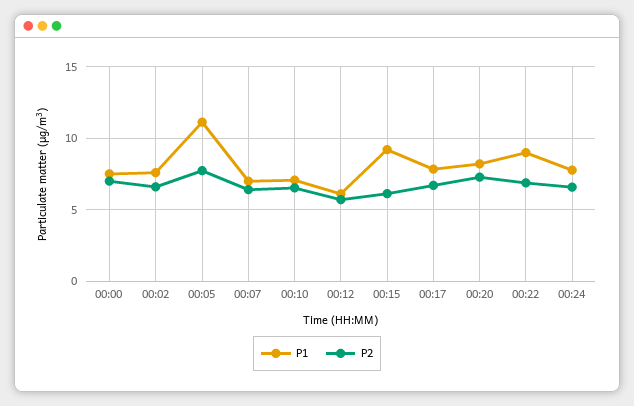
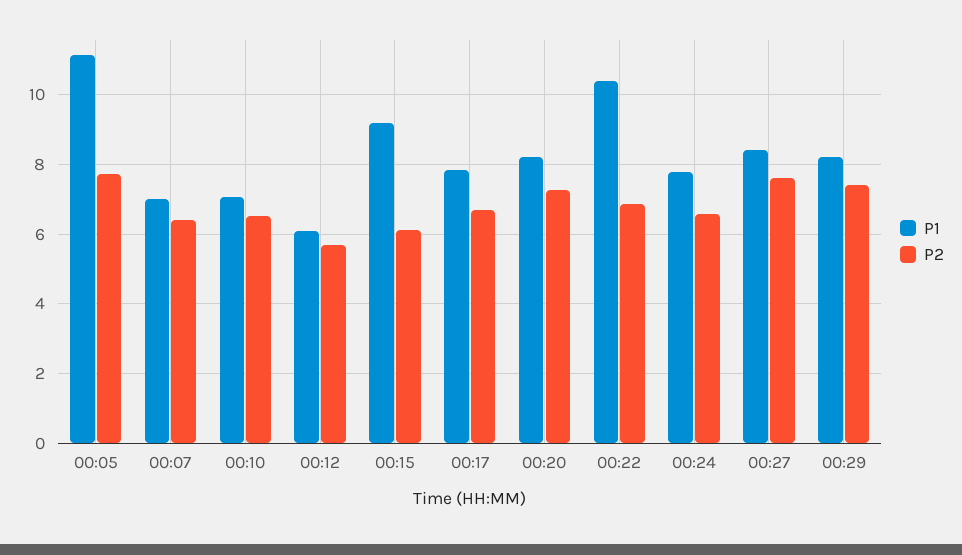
P1, 00:00: 7.5 -> none
P2, 00:00: 7 -> none
P1, 00:02: 7.5 -> none
P2, 00:02: 6.5 -> none
P1, 00:22: 9 -> 10.4
P1, 00:27: none -> 8.4
P2, 00:27: none -> 7.6
P1, 00:29: none -> 8.2
P2, 00:29: none -> 7.4

